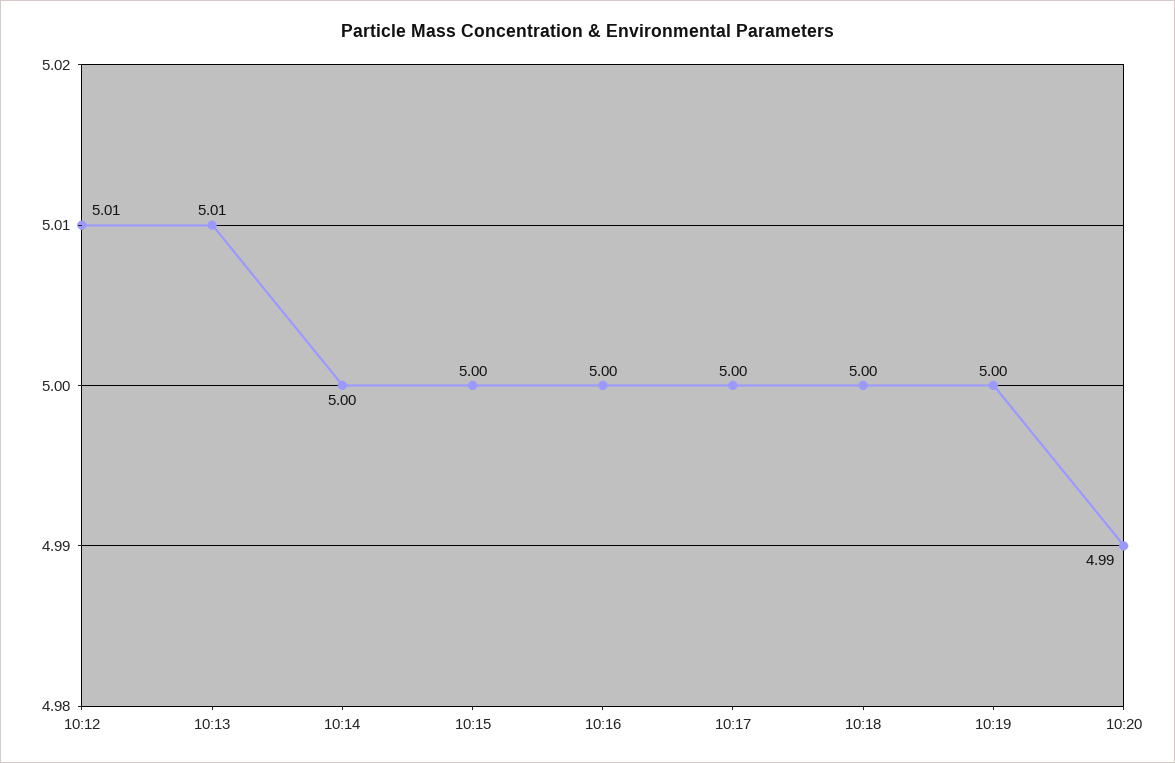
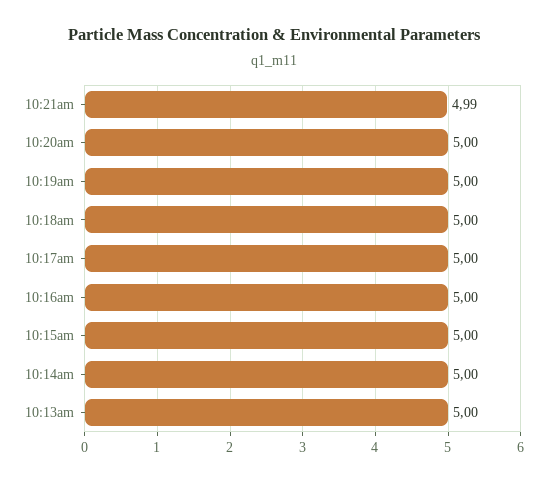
10:12: 5.01 -> none
10:13: 5.01 -> 5
10:20: 4.99 -> 5
10:21am: none -> 4.99

